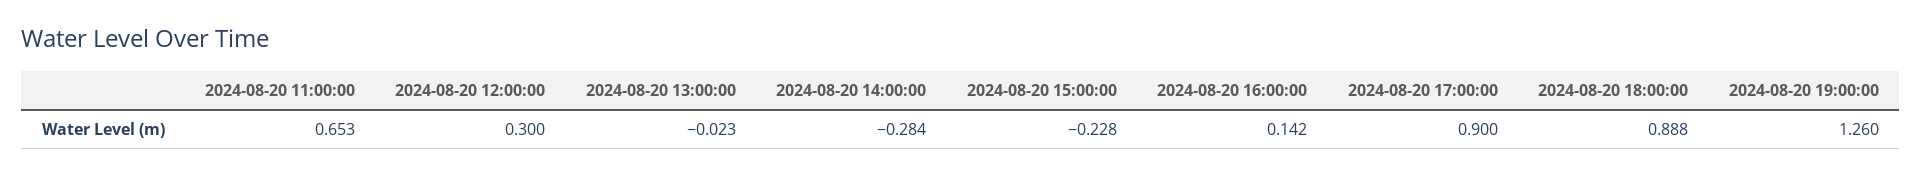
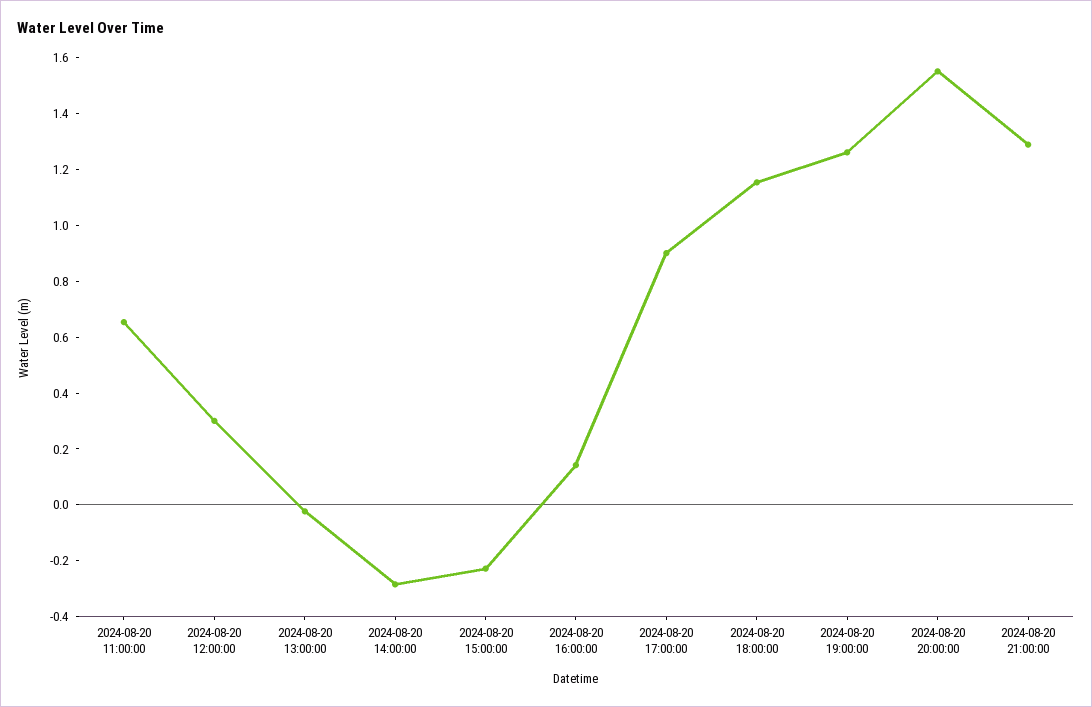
2024-08-20 18:00:00: 0.888 -> 1.15
2024-08-20 20:00:00: none -> 1.55
2024-08-20 21:00:00: none -> 1.3

